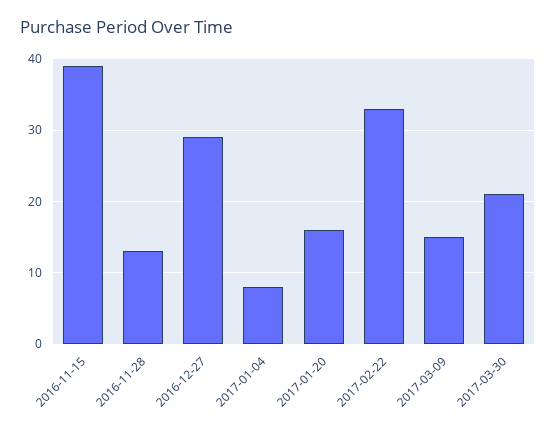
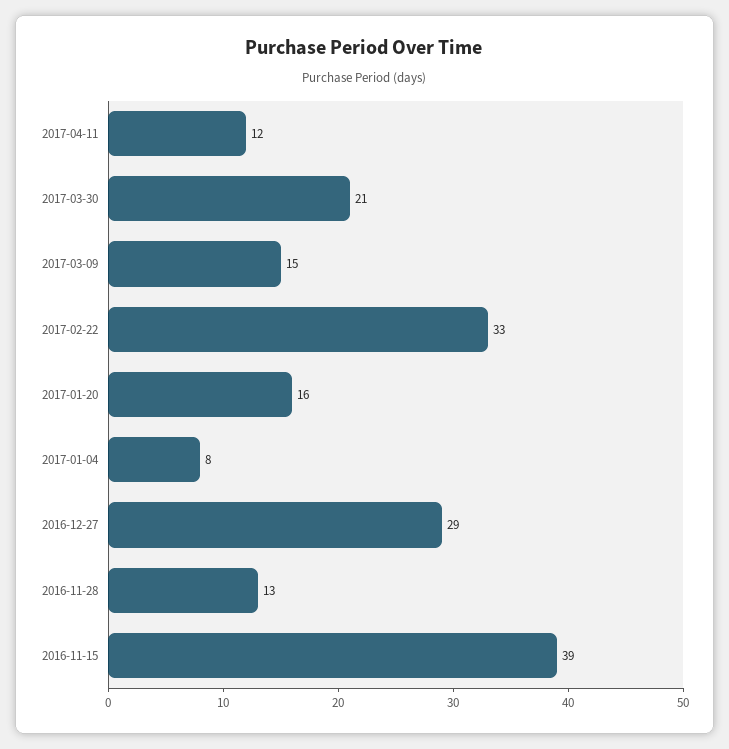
2017-04-11: none -> 12

